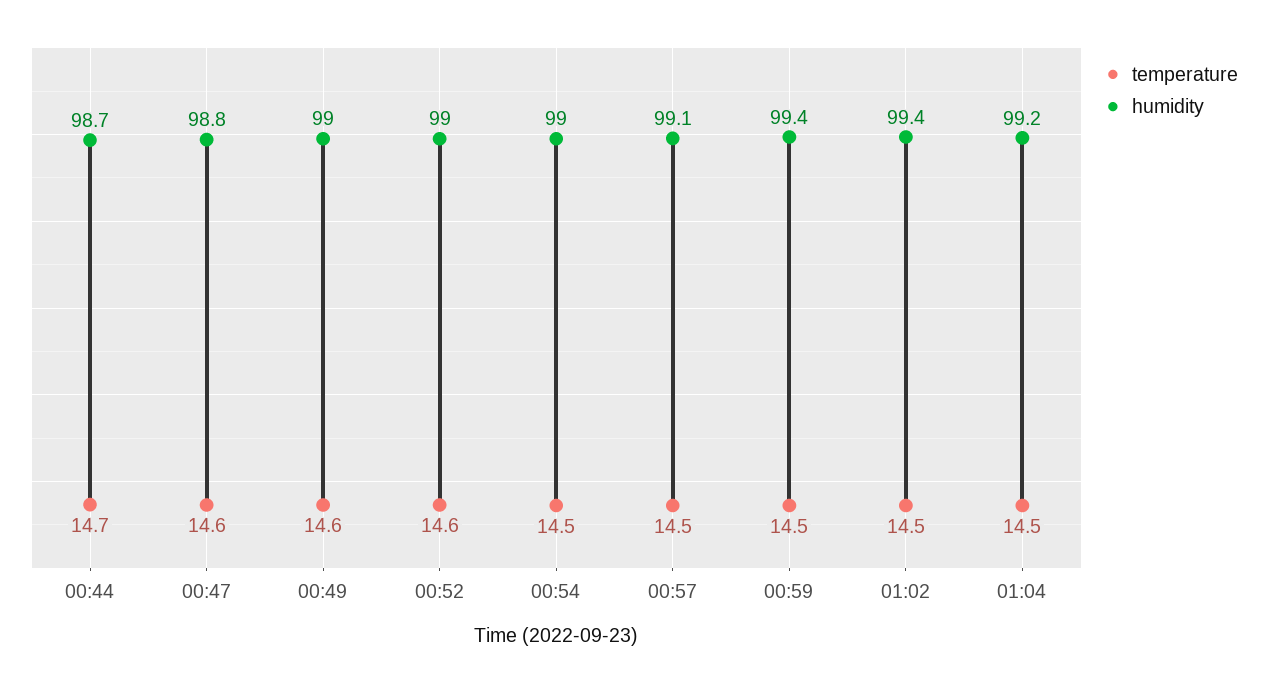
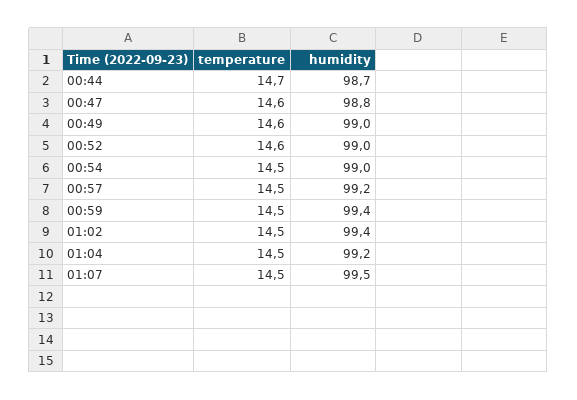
humidity, 00:57: 99.1 -> 99.2
temperature, 01:07: none -> 14.5
humidity, 01:07: none -> 99.5

